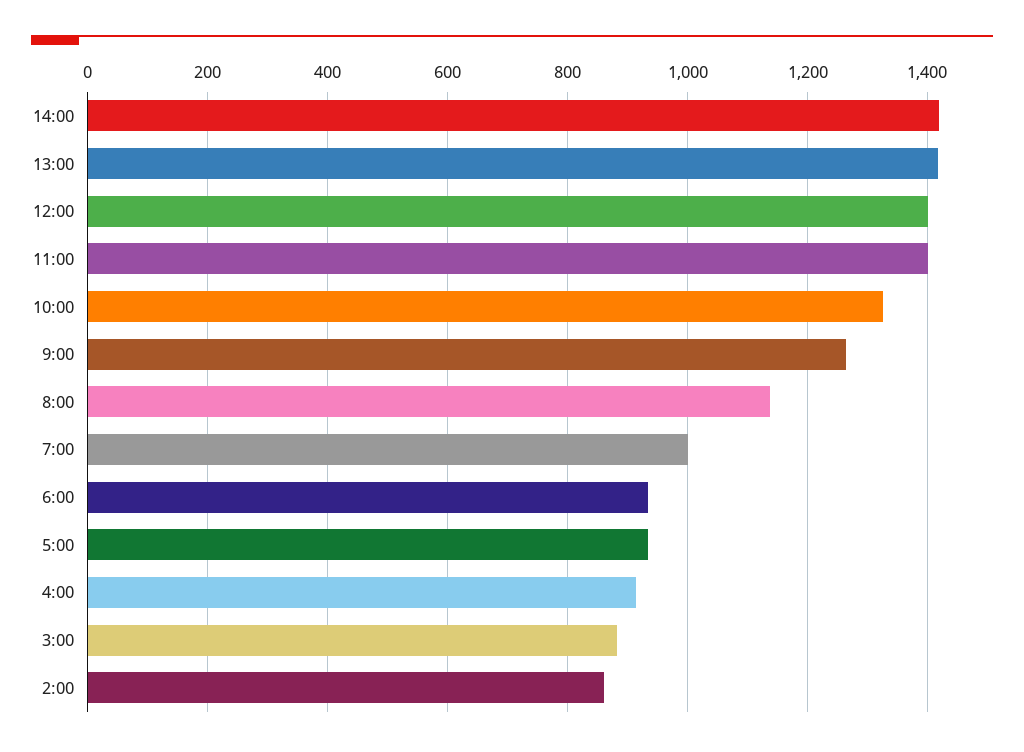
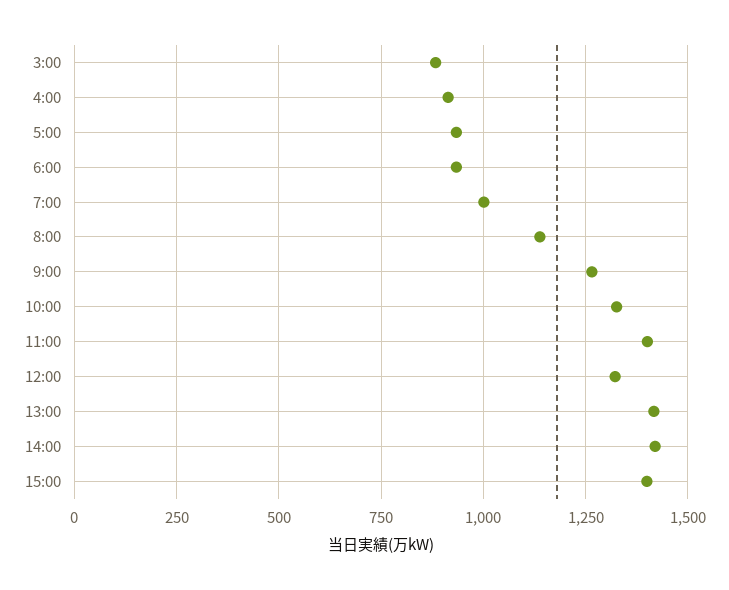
12:00: 1400 -> 1325
2:00: 860 -> none
15:00: none -> 1400

